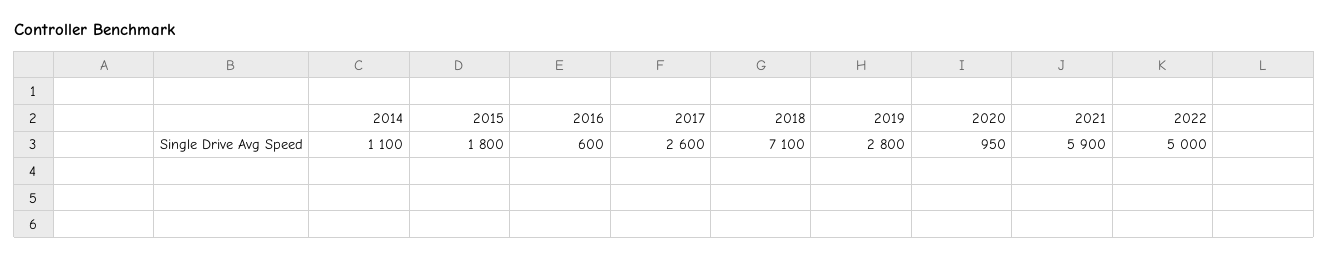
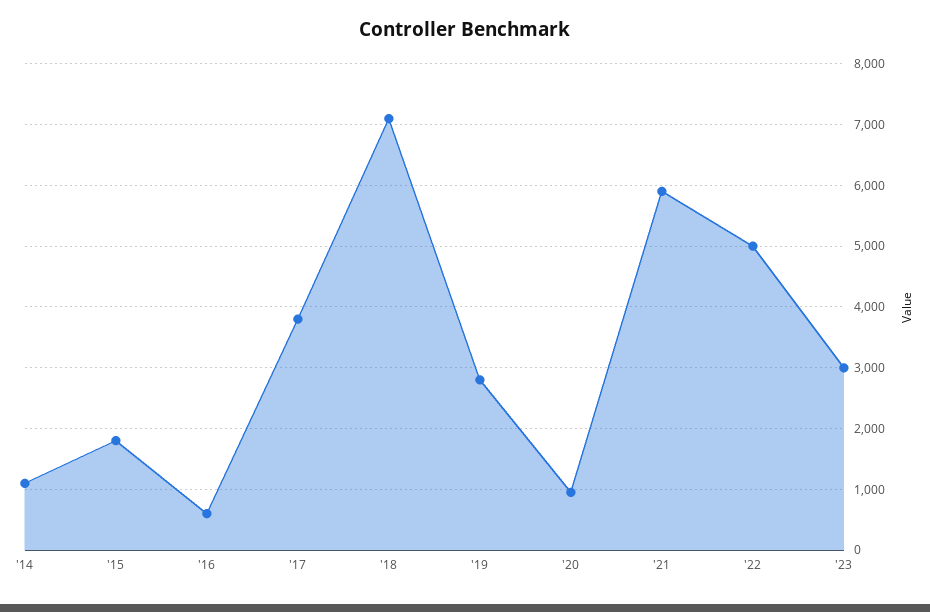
2017: 2600 -> 3800
'23: none -> 3000

